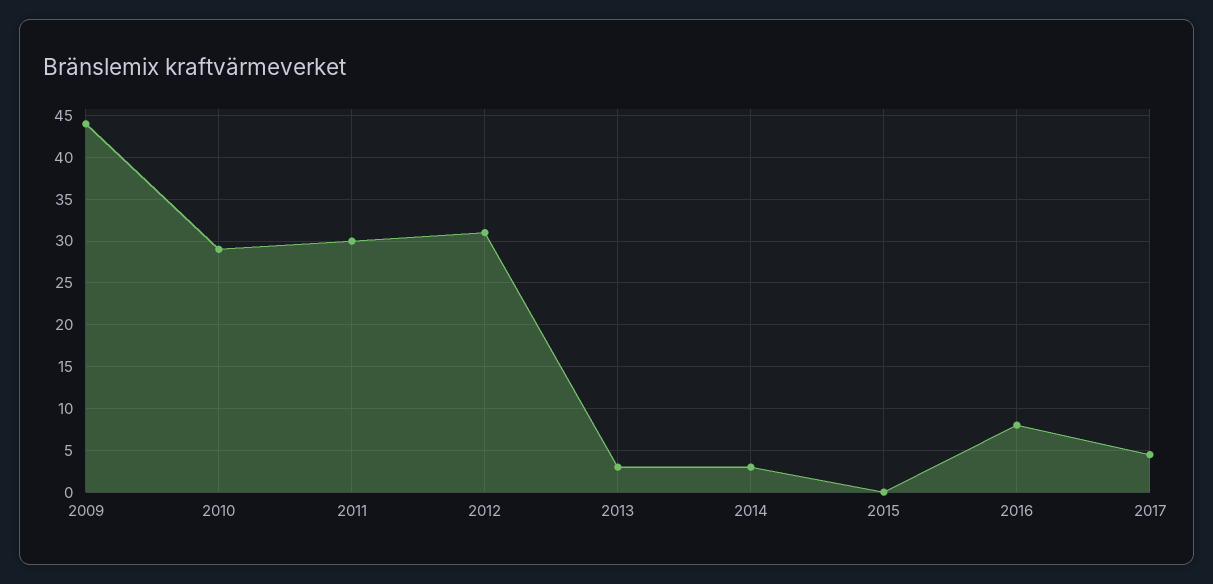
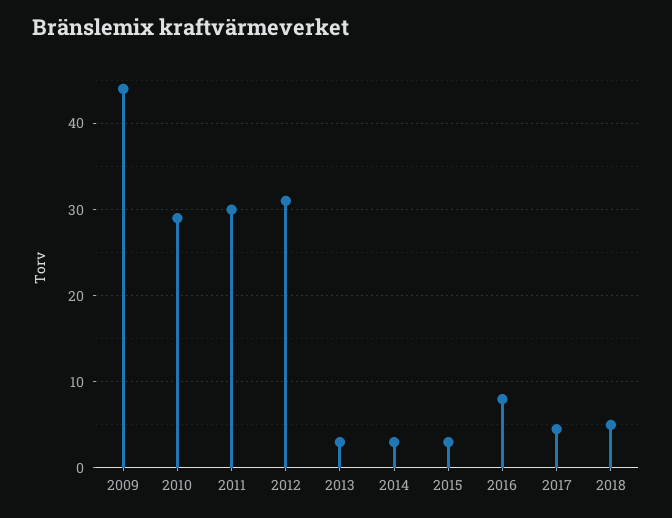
2015: 0 -> 3
2018: none -> 5

